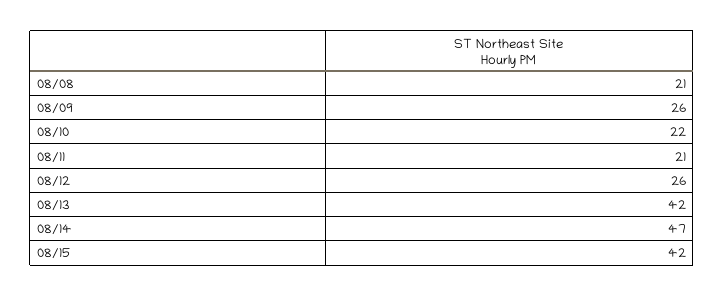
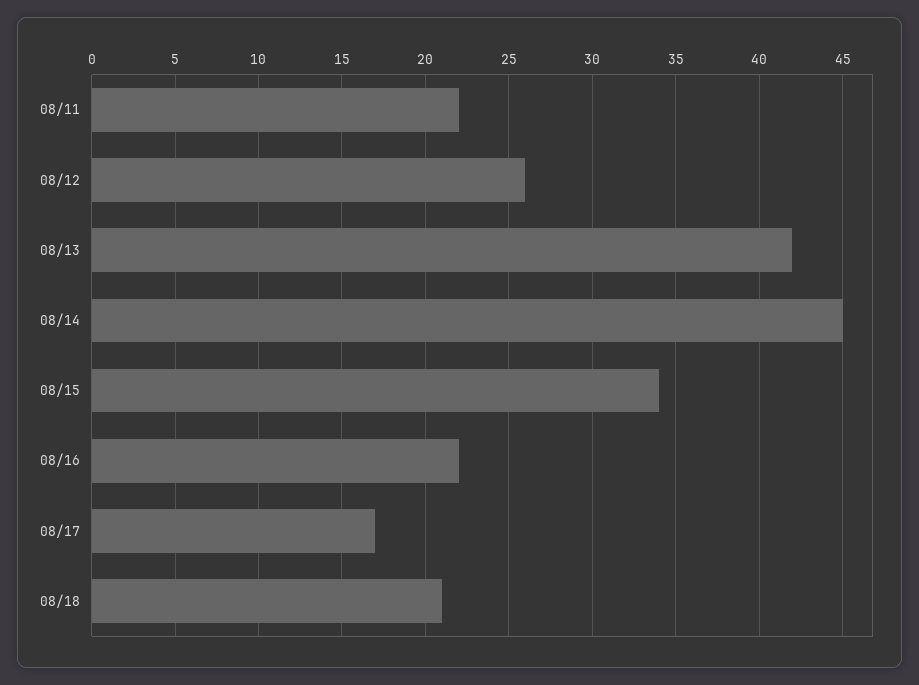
08/08: 21 -> none
08/09: 26 -> none
08/10: 22 -> none
08/11: 21 -> 22
08/14: 47 -> 45
08/15: 42 -> 34
08/16: none -> 22
08/17: none -> 17
08/18: none -> 21

